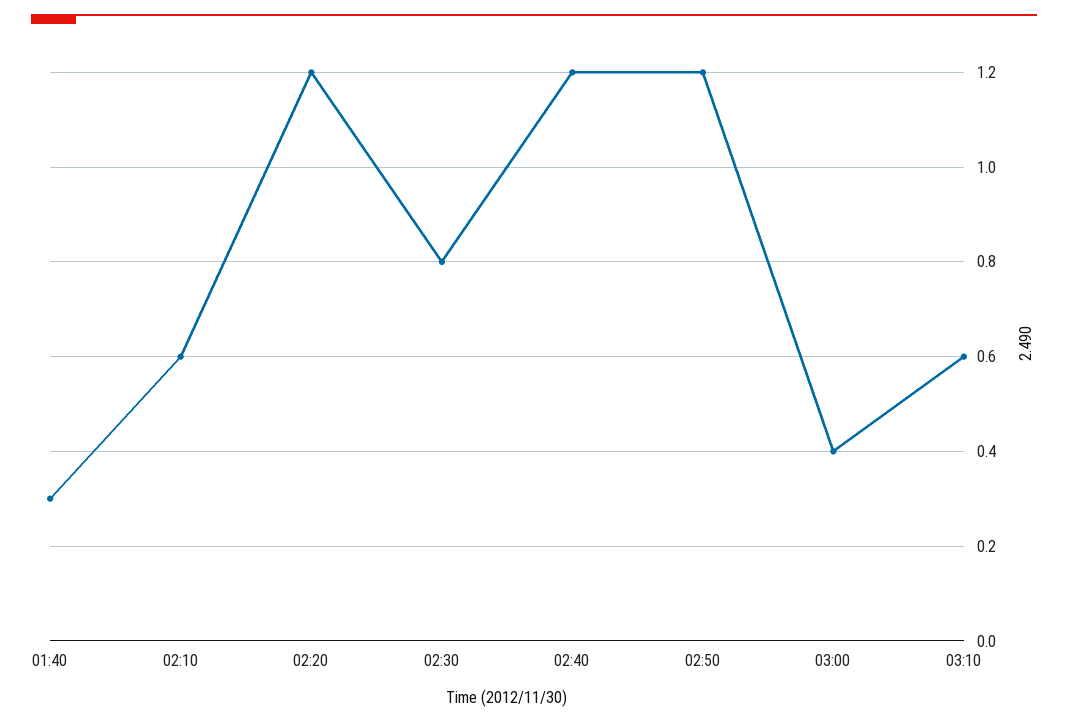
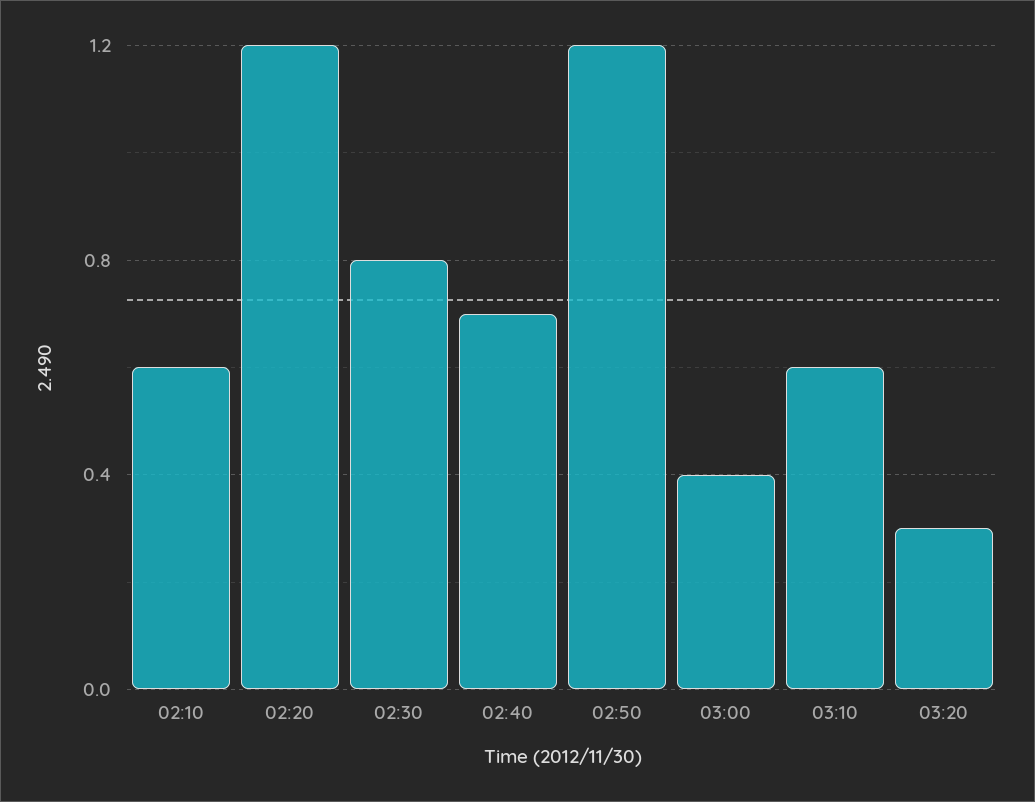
01:40: 0.3 -> none
02:40: 1.2 -> 0.7
03:20: none -> 0.3

